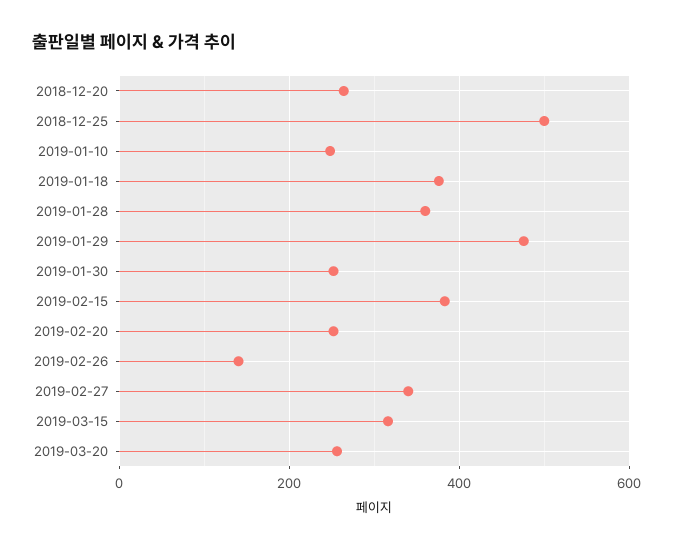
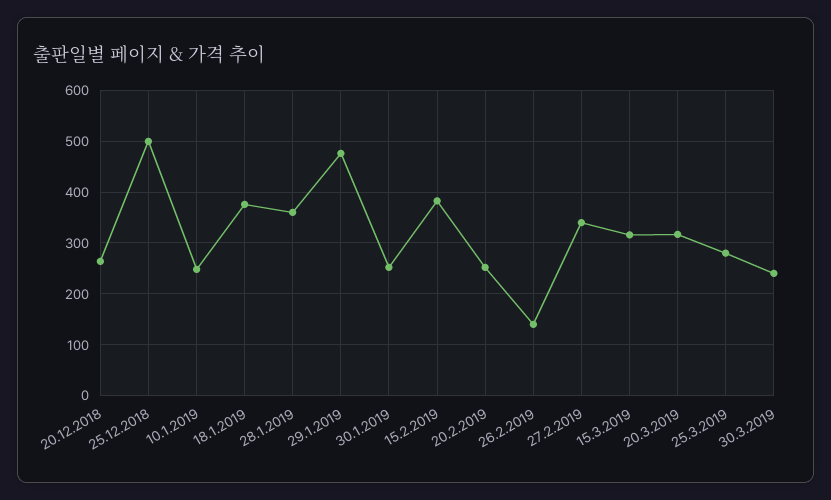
2019-03-20: 260 -> 320
25.3.2019: none -> 280
30.3.2019: none -> 240

